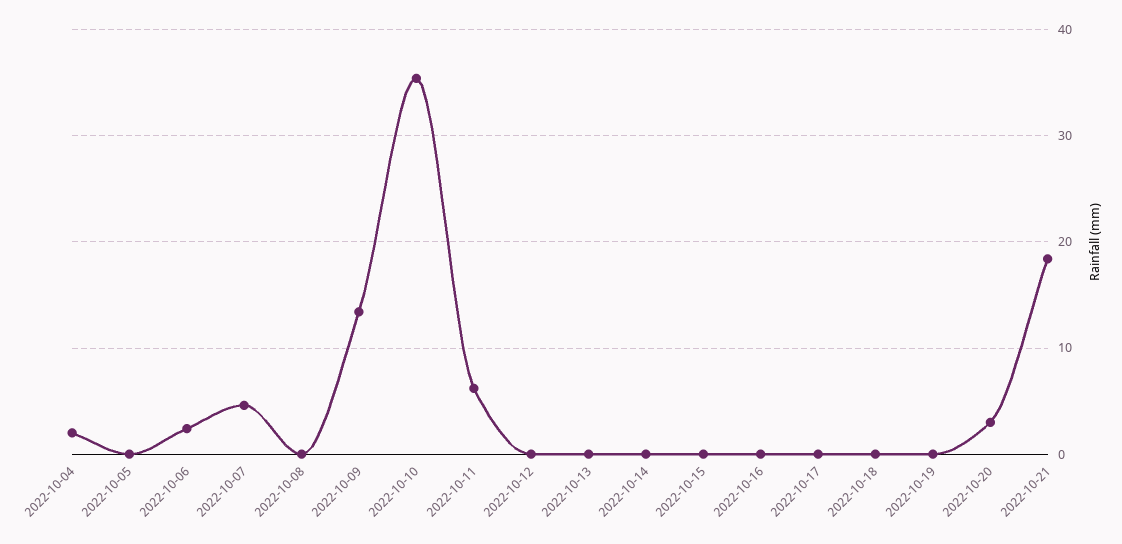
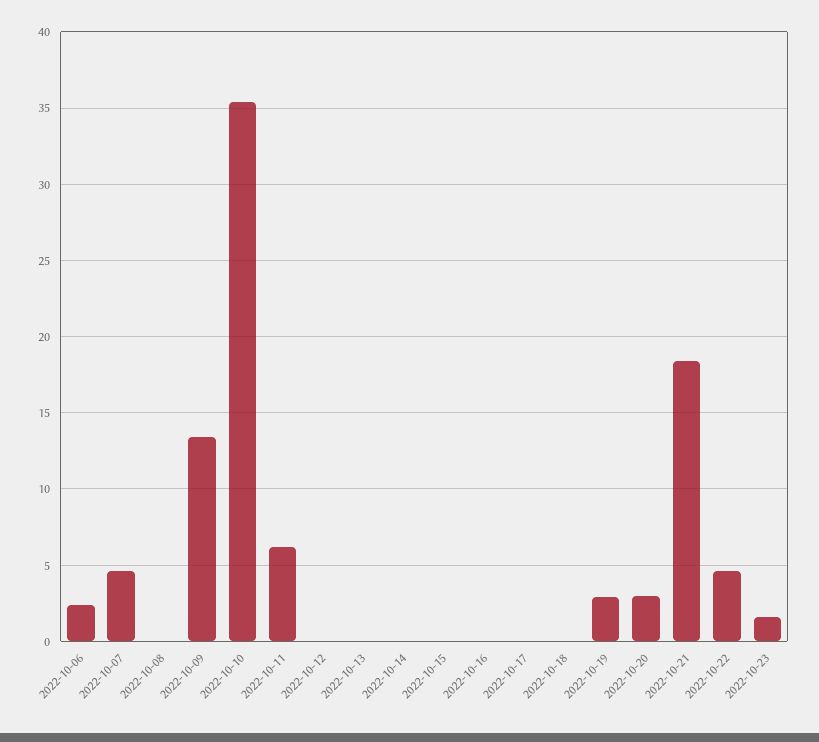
2022-10-04: 2 -> none
2022-10-05: 0 -> none
2022-10-19: 0 -> 3
2022-10-22: none -> 4.5
2022-10-23: none -> 1.5

